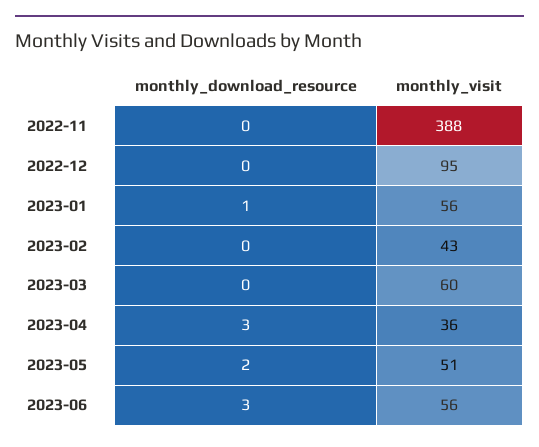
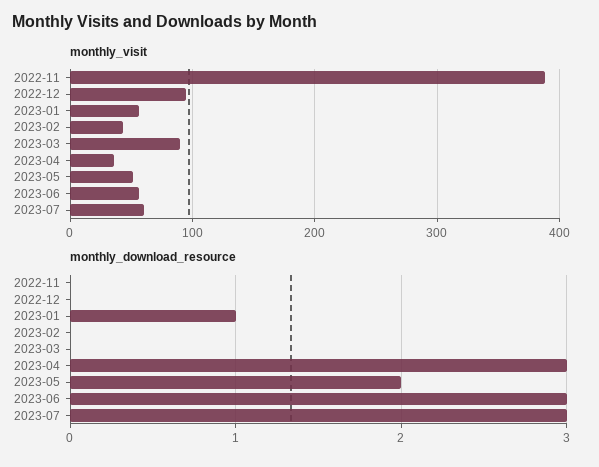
monthly_visit, 2023-03: 60 -> 90
monthly_visit, 2023-07: none -> 60
monthly_download_resource, 2023-07: none -> 3

